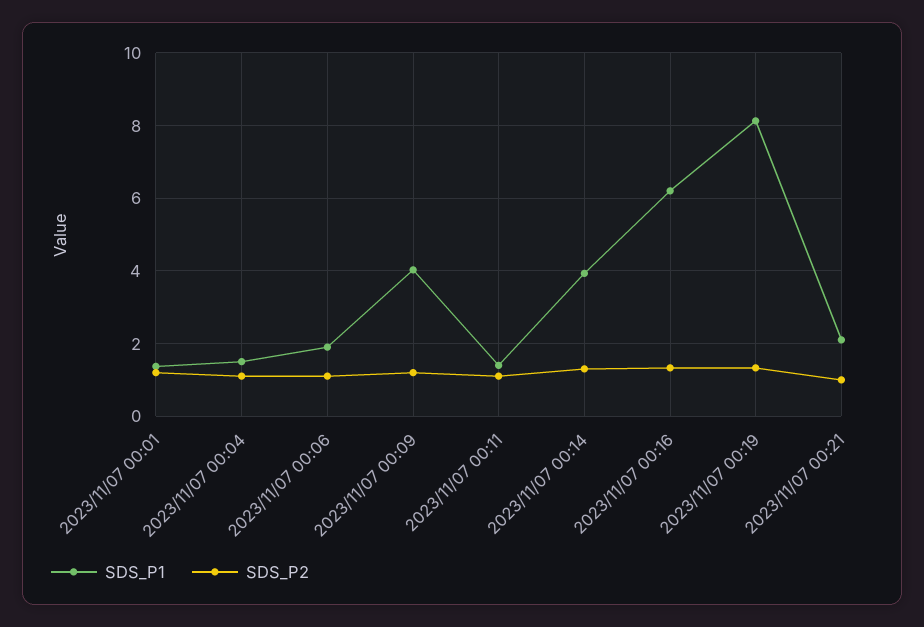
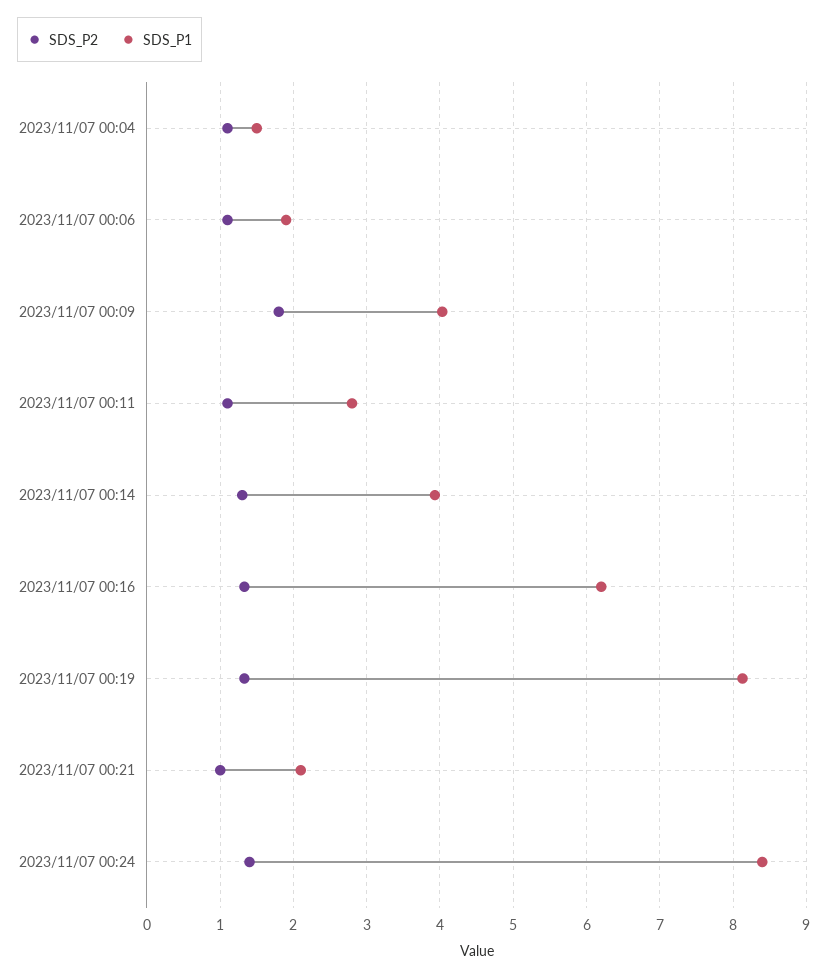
SDS_P1, 2023/11/07 00:01: 1.4 -> none
SDS_P2, 2023/11/07 00:01: 1.2 -> none
SDS_P2, 2023/11/07 00:09: 1.2 -> 1.8
SDS_P1, 2023/11/07 00:11: 1.4 -> 2.8
SDS_P2, 2023/11/07 00:24: none -> 1.4
SDS_P1, 2023/11/07 00:24: none -> 8.4

